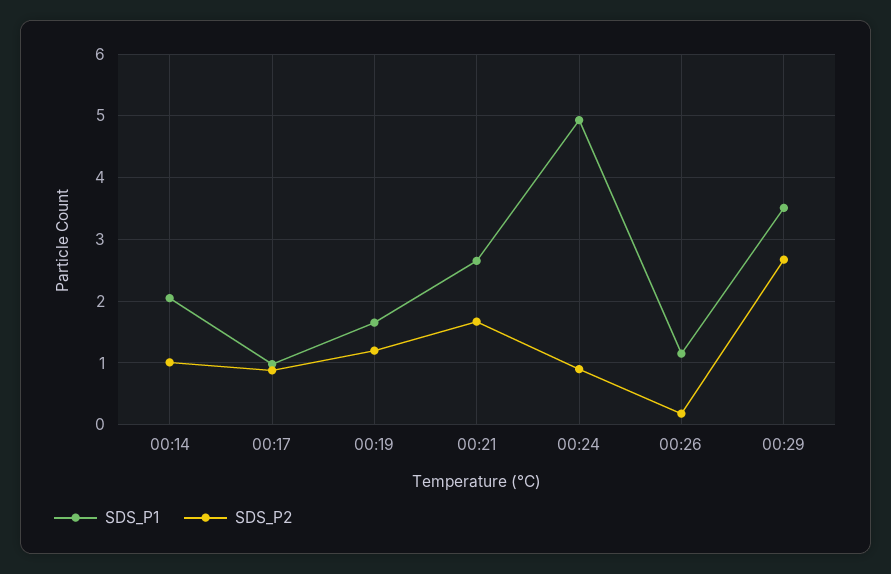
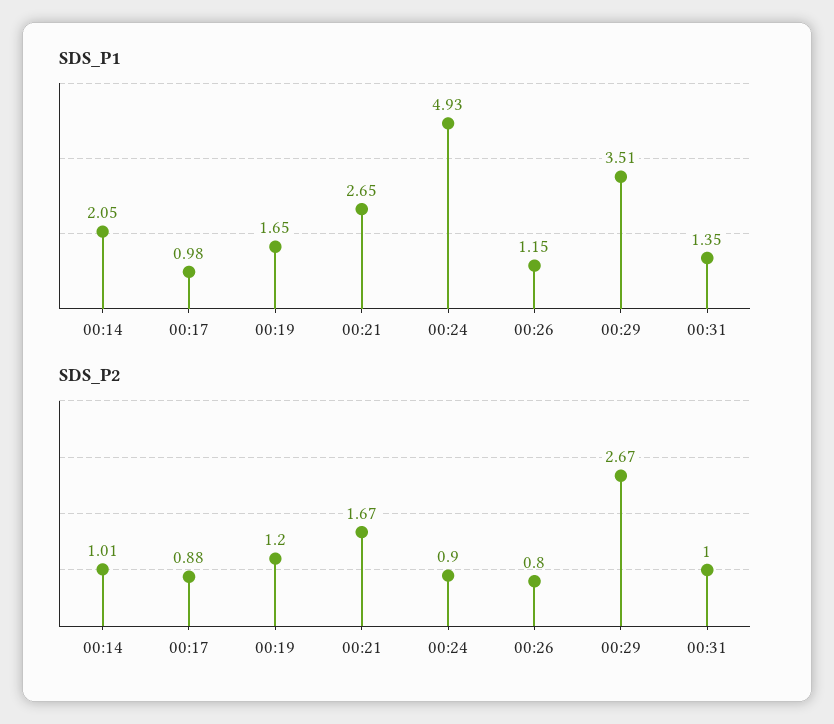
SDS_P2, 00:26: 0.2 -> 0.8
SDS_P1, 00:31: none -> 1.35
SDS_P2, 00:31: none -> 1

